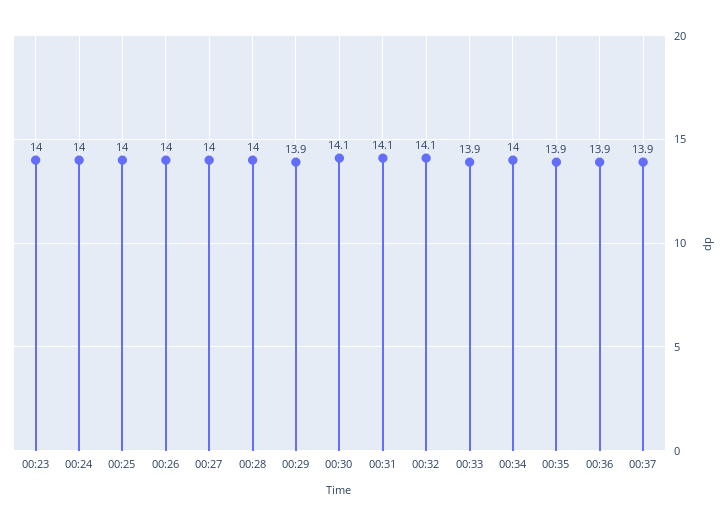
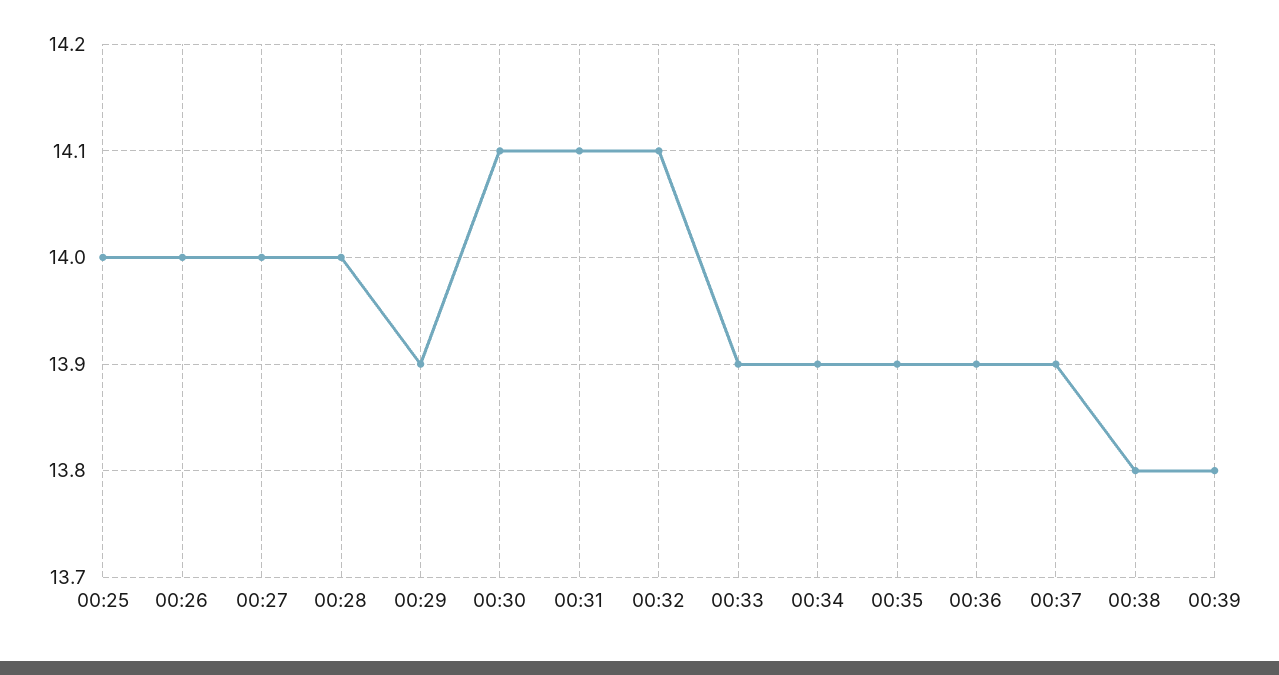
00:23: 14 -> none
00:24: 14 -> none
00:34: 14 -> 13.9
00:38: none -> 13.8
00:39: none -> 13.8

